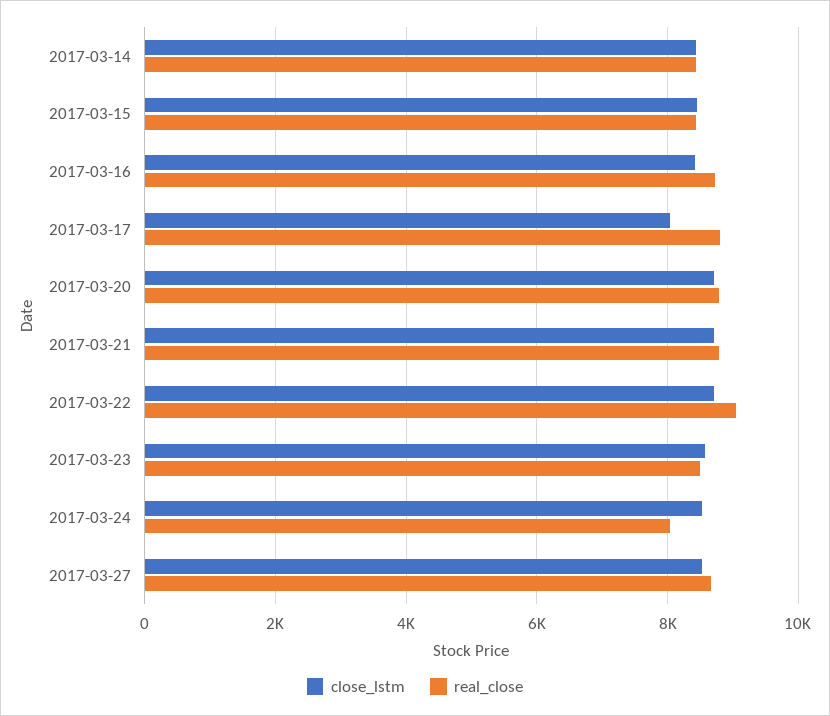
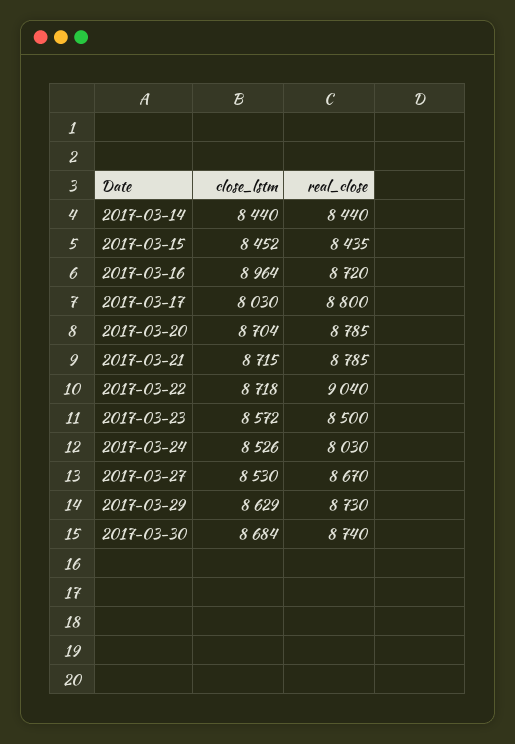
close_lstm, 2017-03-16: 8400 -> 8964
close_lstm, 2017-03-29: none -> 8629
real_close, 2017-03-29: none -> 8730
close_lstm, 2017-03-30: none -> 8684
real_close, 2017-03-30: none -> 8740

